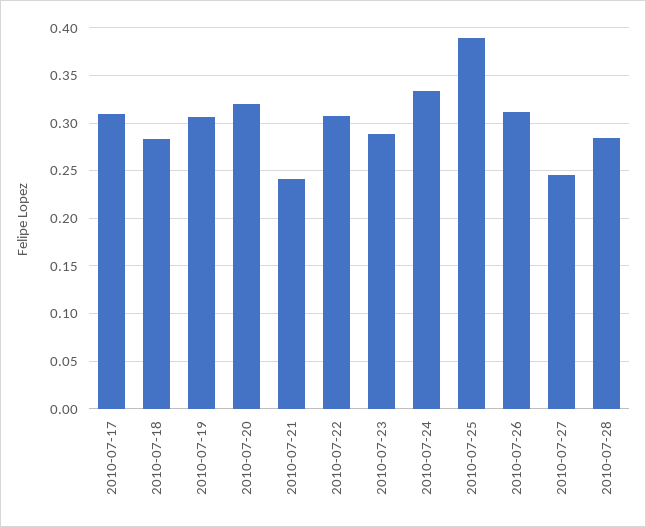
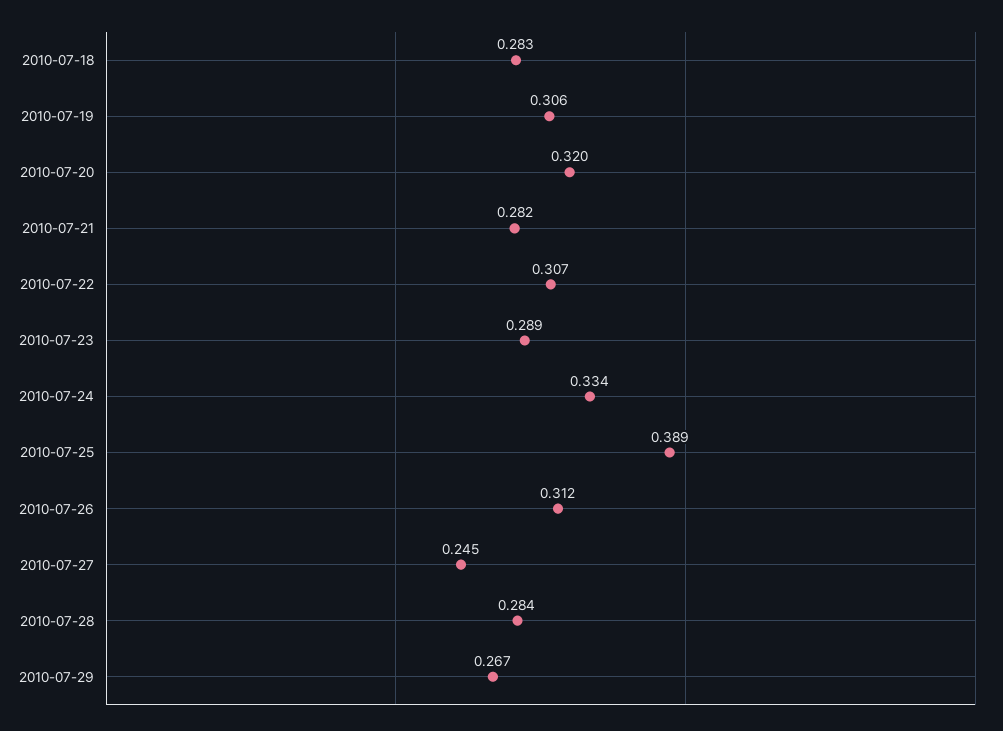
2010-07-17: 0.31 -> none
2010-07-21: 0.24 -> 0.282
2010-07-29: none -> 0.267

